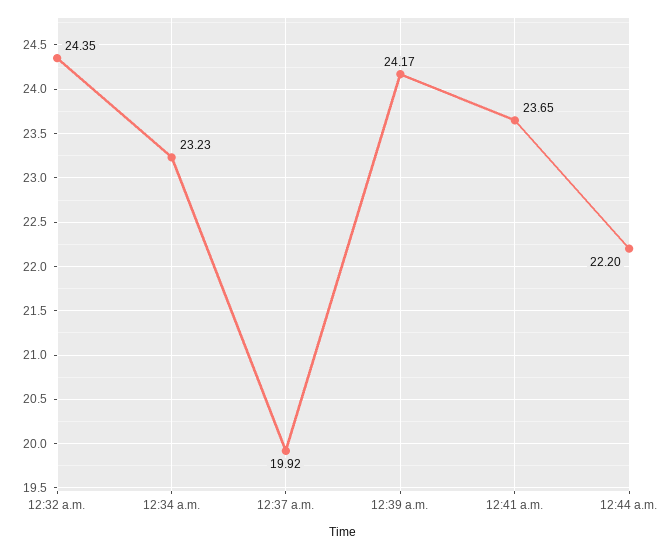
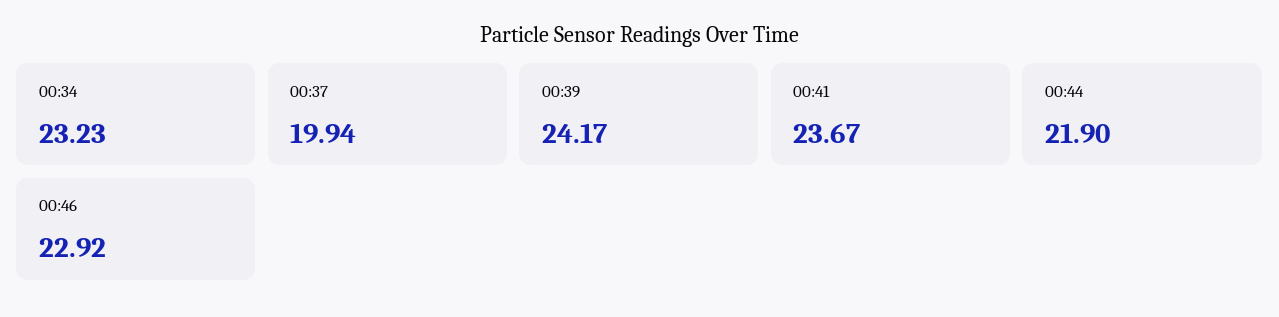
12:32 a.m.: 24.35 -> none
12:37 a.m.: 19.92 -> 19.94
12:41 a.m.: 23.65 -> 23.67
12:44 a.m.: 22.2 -> 21.9
00:46: none -> 22.92

